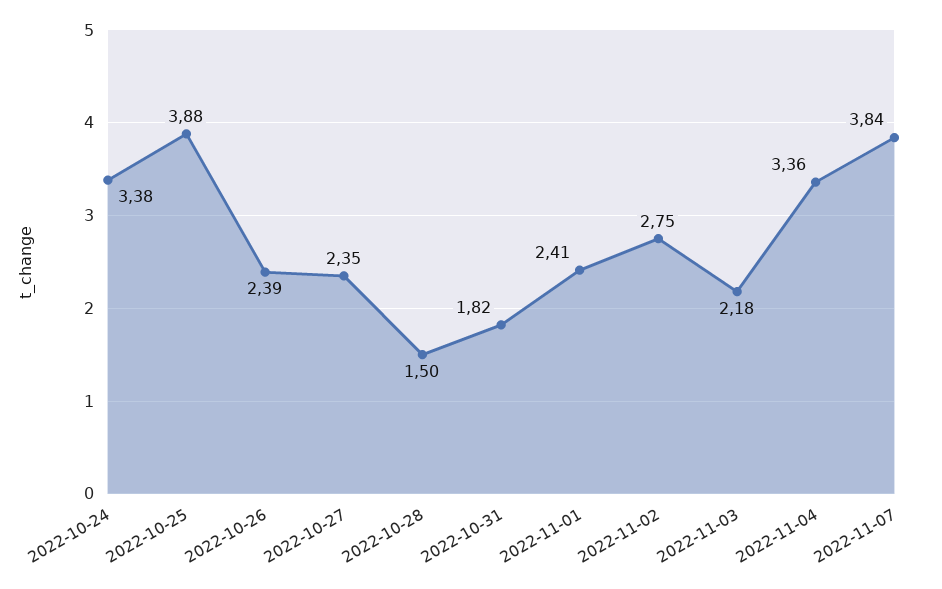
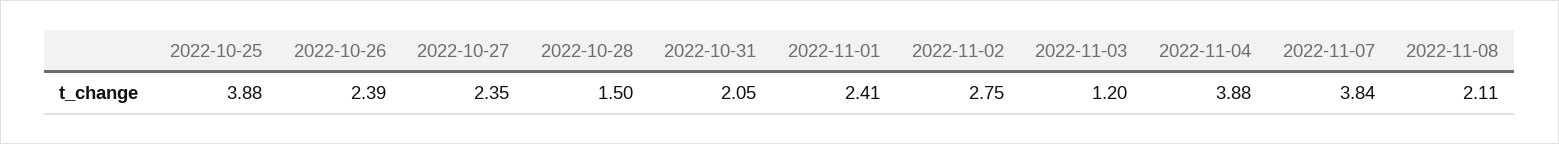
2022-10-24: 3.38 -> none
2022-10-31: 1.82 -> 2.05
2022-11-03: 2.18 -> 1.2
2022-11-04: 3.36 -> 3.88
2022-11-08: none -> 2.11

